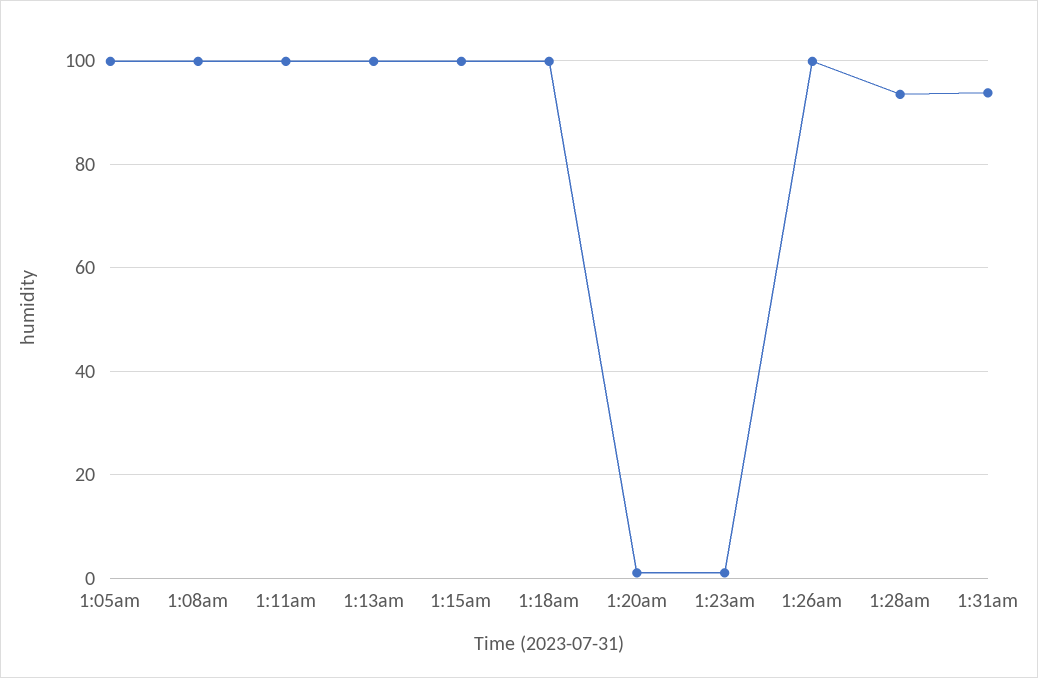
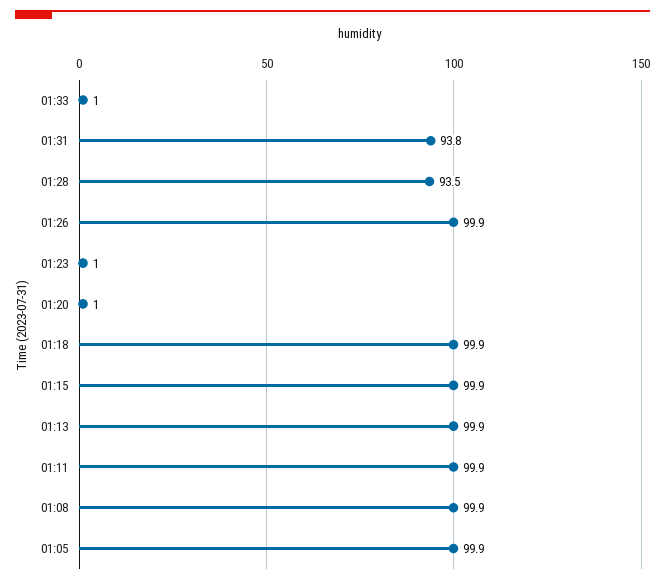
01:33: none -> 1

